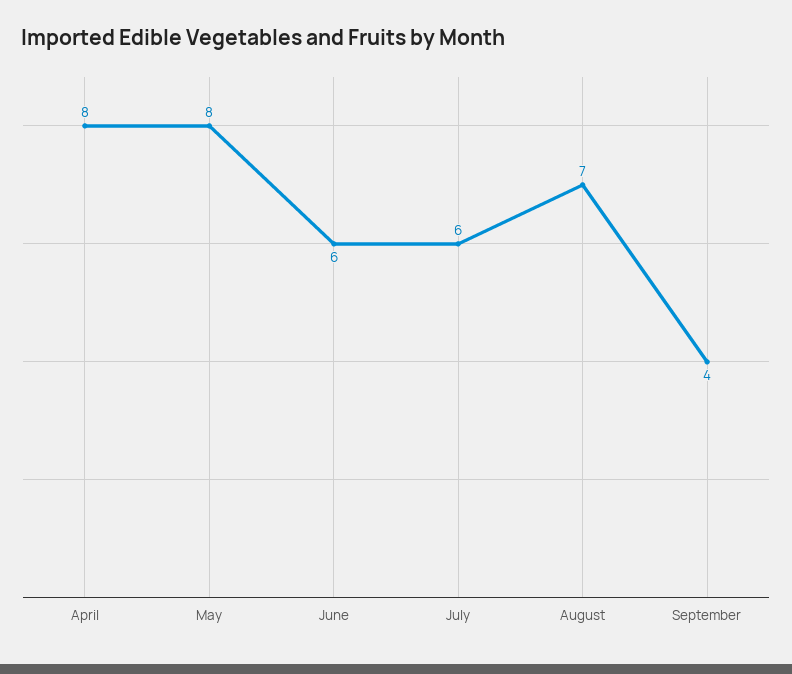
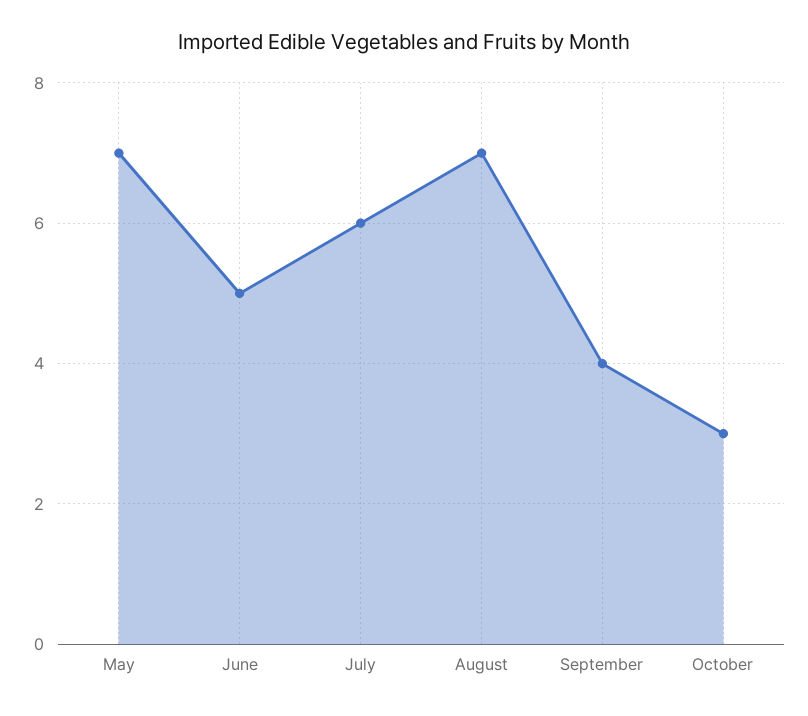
April: 8 -> none
May: 8 -> 7
June: 6 -> 5
October: none -> 3

